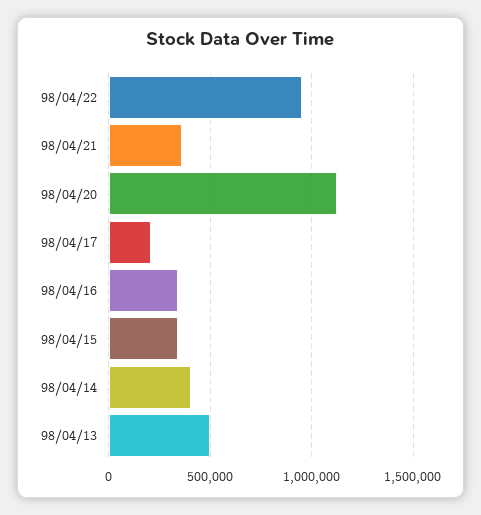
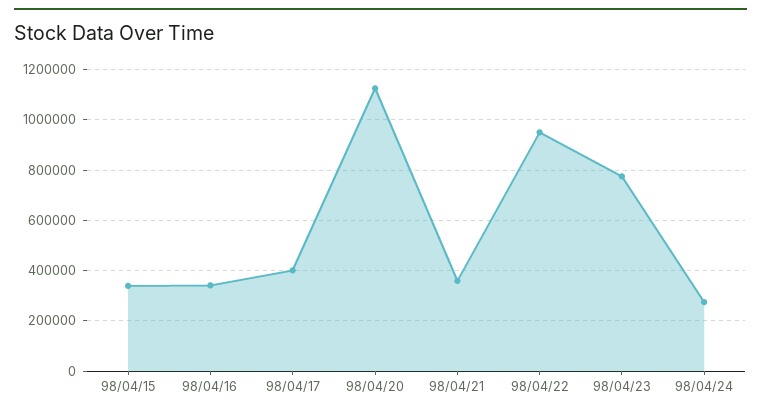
98/04/17: 200000 -> 400000
98/04/14: 400000 -> none
98/04/13: 500000 -> none
98/04/23: none -> 775000
98/04/24: none -> 275000

